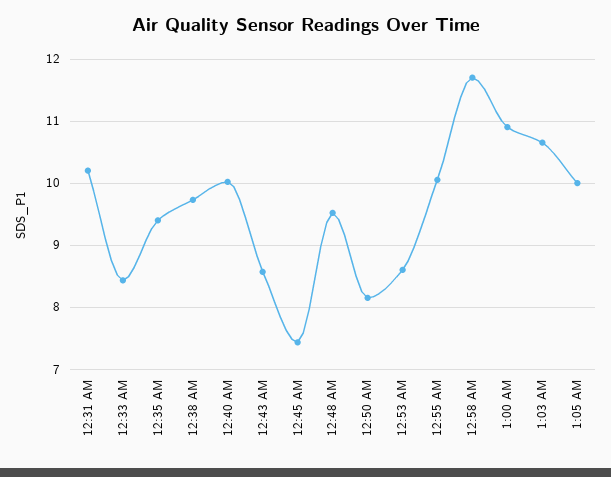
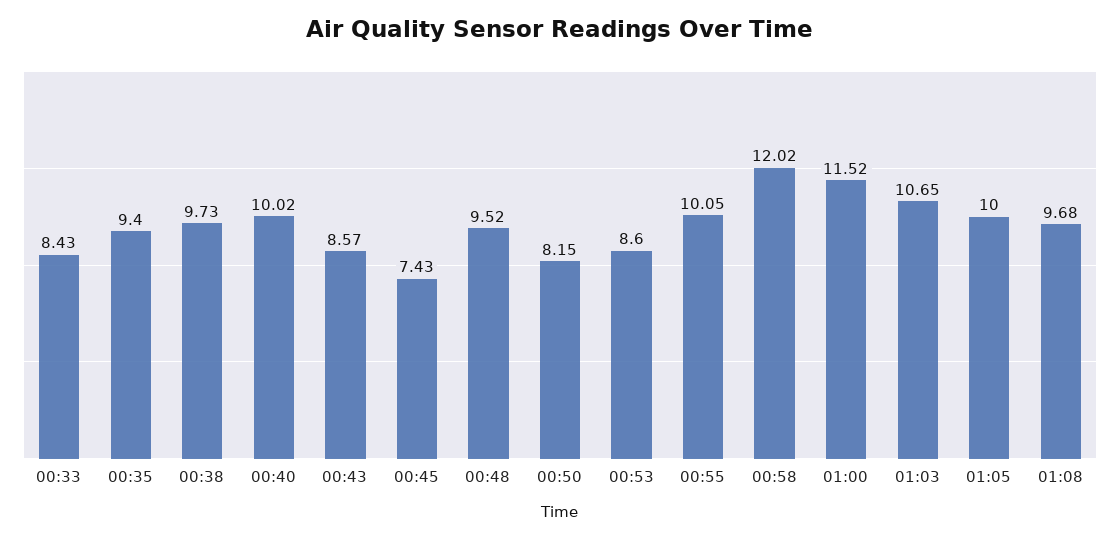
12:31 AM: 10.2 -> none
12:58 AM: 11.7 -> 12.02
1:00 AM: 10.9 -> 11.52
01:08: none -> 9.68

